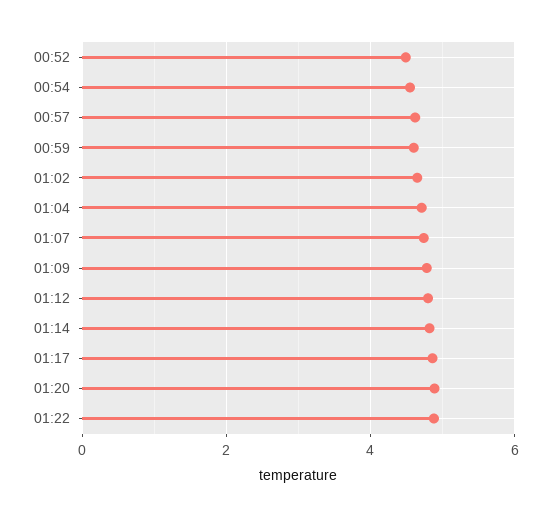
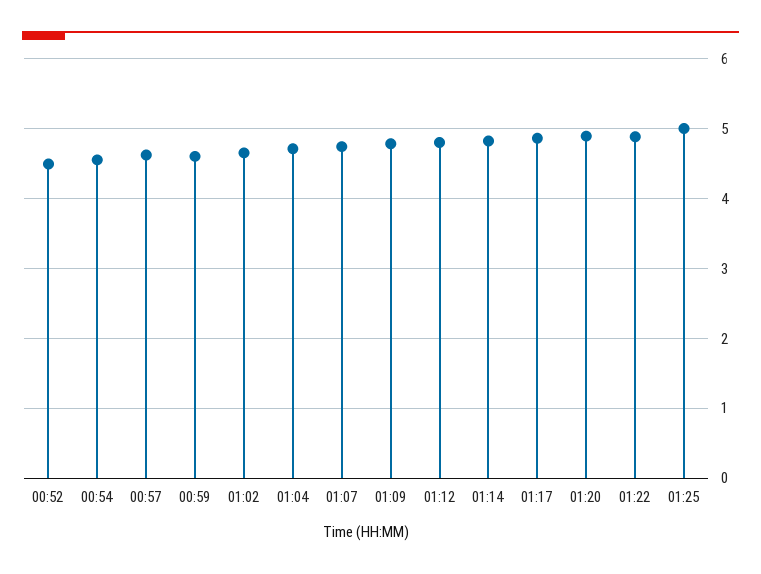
01:25: none -> 5

